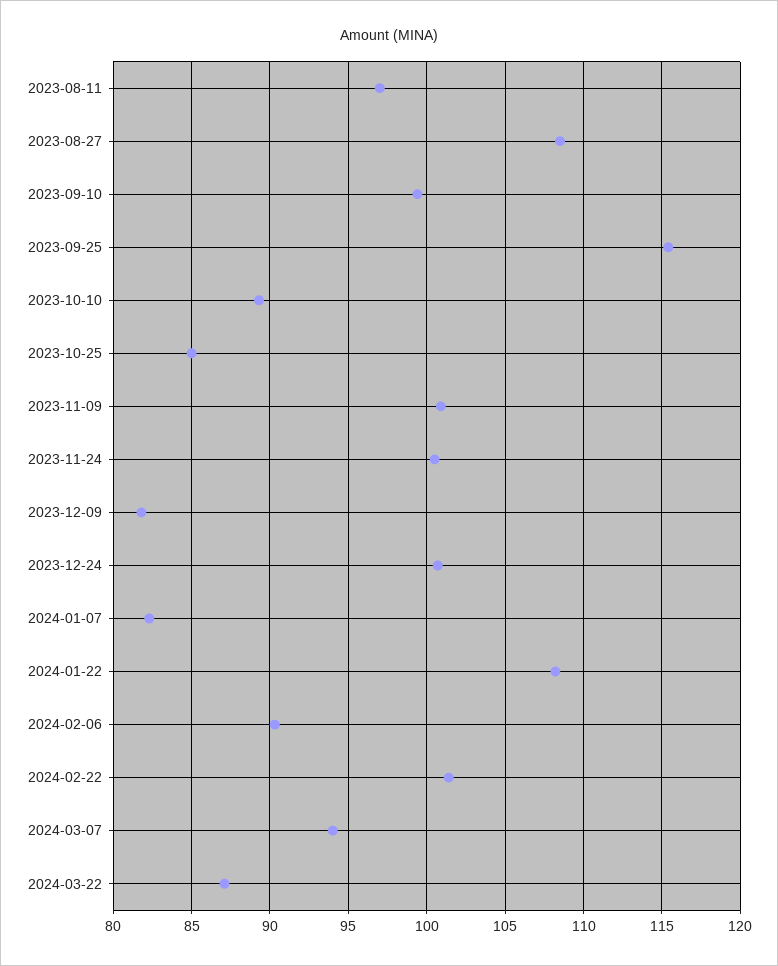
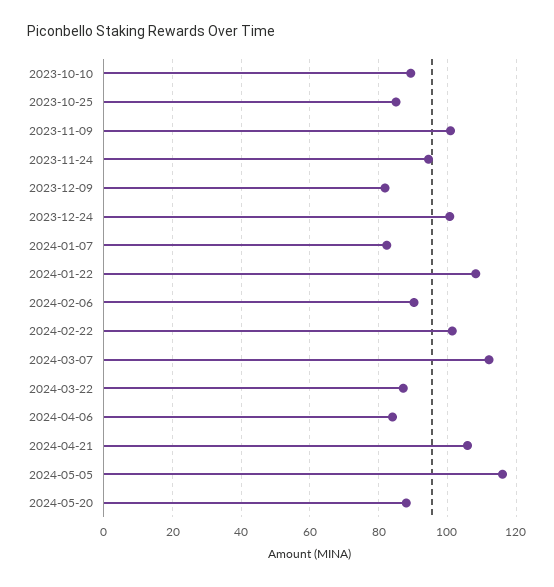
2023-08-11: 97 -> none
2023-08-27: 108.5 -> none
2023-09-10: 99.5 -> none
2023-09-25: 115.5 -> none
2023-11-24: 100.5 -> 94
2024-03-07: 94 -> 112
2024-04-06: none -> 84
2024-04-21: none -> 106
2024-05-05: none -> 116
2024-05-20: none -> 88

